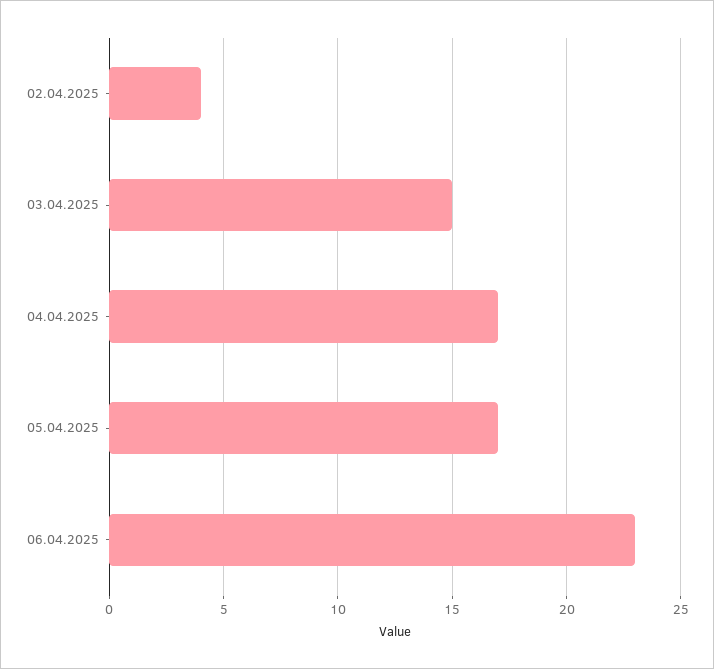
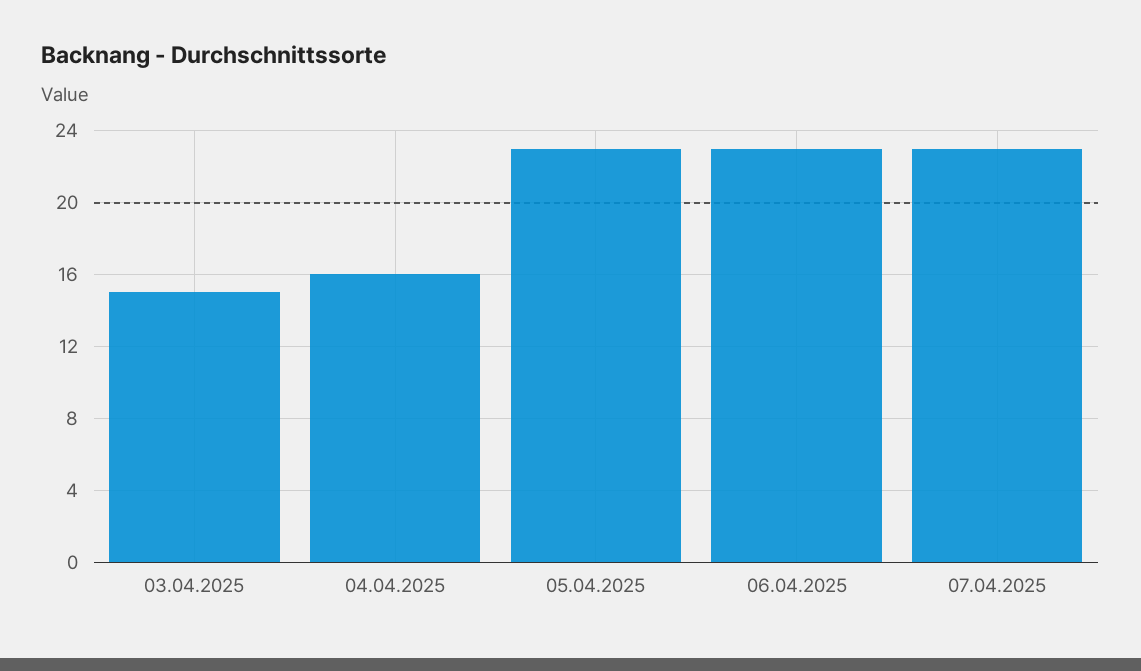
02.04.2025: 4 -> none
04.04.2025: 17 -> 16
05.04.2025: 17 -> 23
07.04.2025: none -> 23

